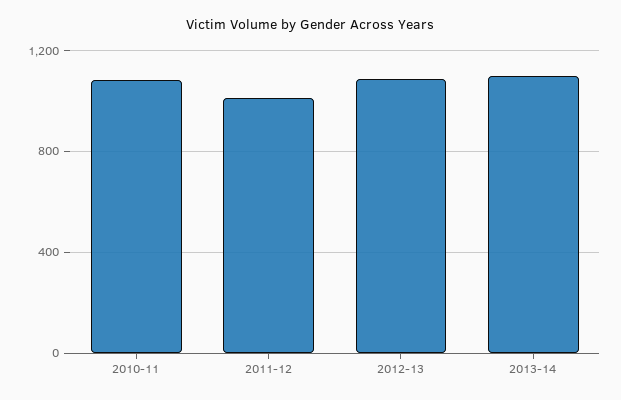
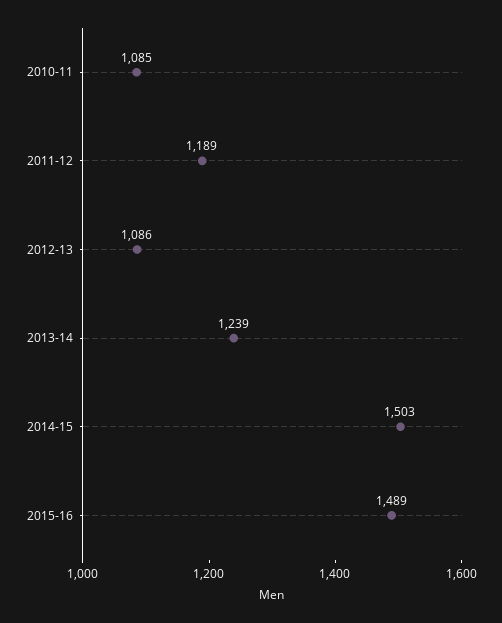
2011-12: 1000 -> 1189
2013-14: 1100 -> 1239
2014-15: none -> 1503
2015-16: none -> 1489

